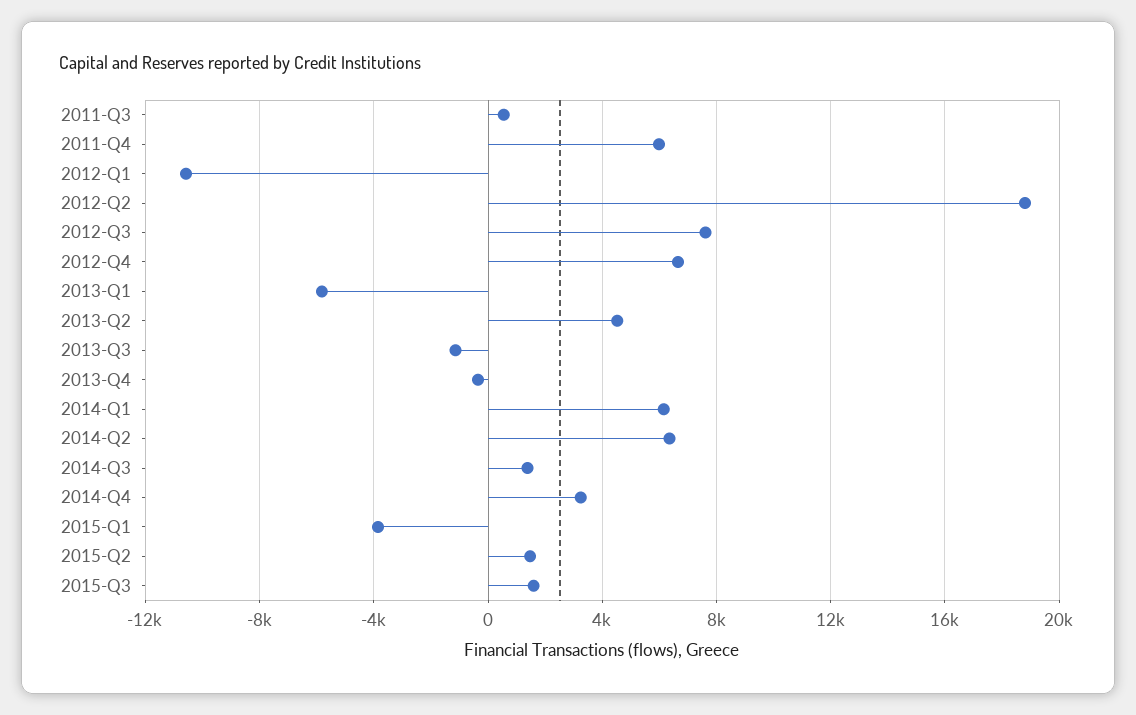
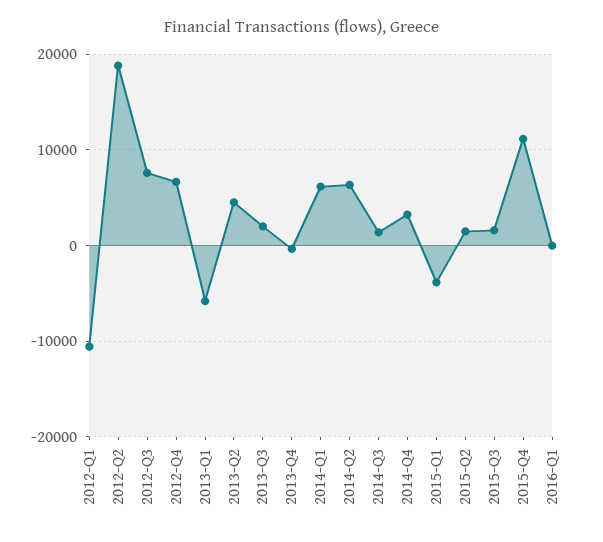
2011-Q3: 500 -> none
2011-Q4: 6000 -> none
2013-Q3: -1000 -> 2000
2015-Q4: none -> 11000
2016-Q1: none -> 0

